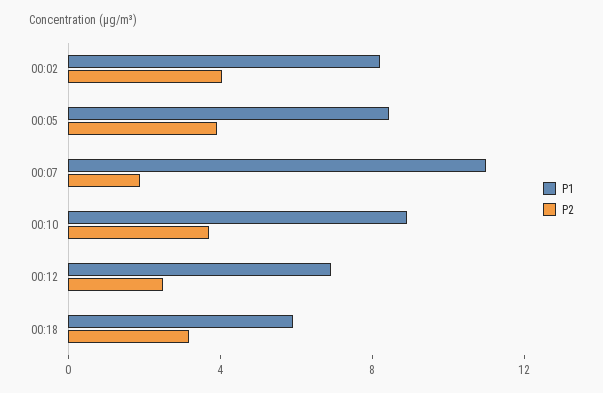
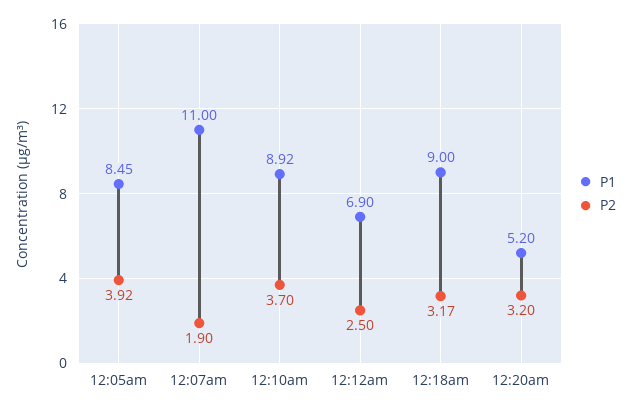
P1, 00:02: 8 -> none
P2, 00:02: 4 -> none
P1, 00:18: 6 -> 9
P1, 12:20am: none -> 5.2
P2, 12:20am: none -> 3.2

